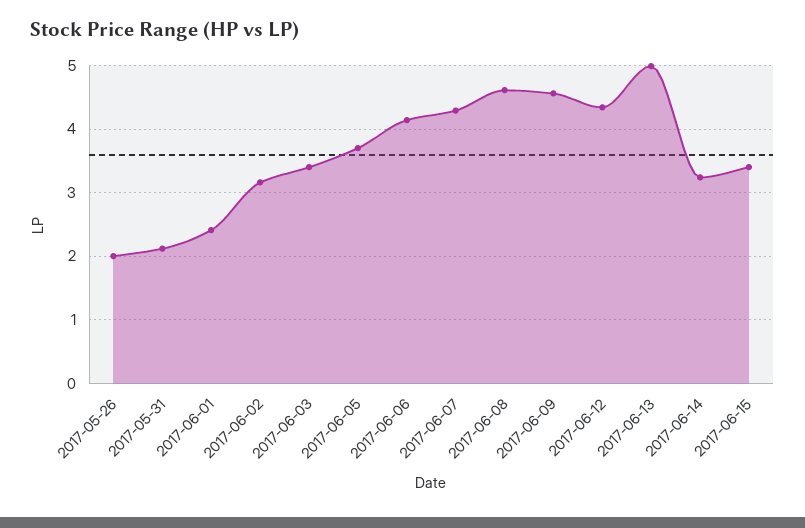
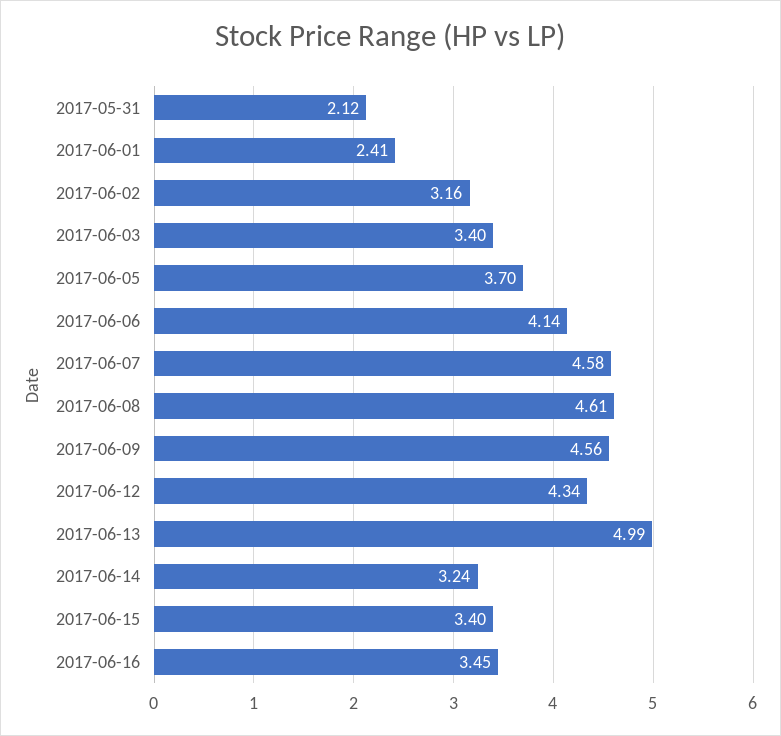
2017-05-26: 2 -> none
2017-06-07: 4.3 -> 4.58
2017-06-16: none -> 3.45

